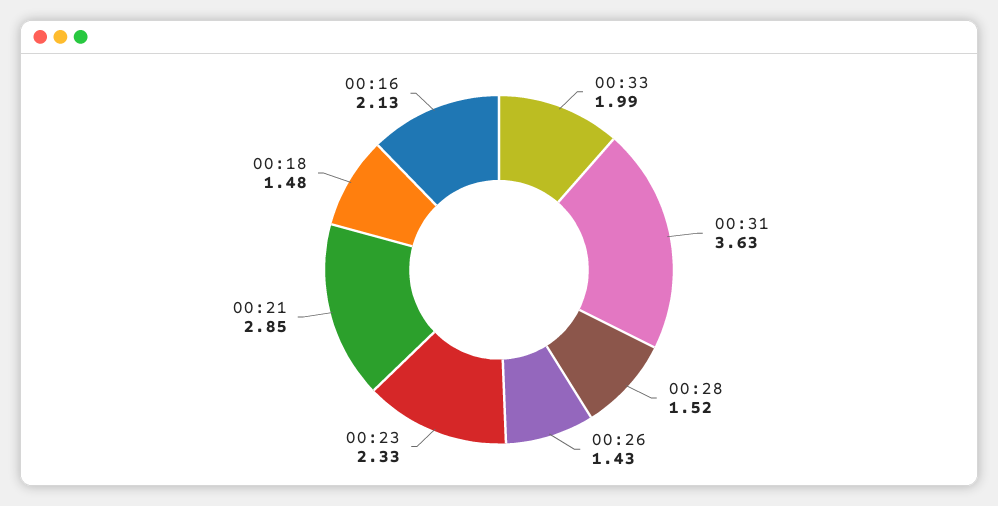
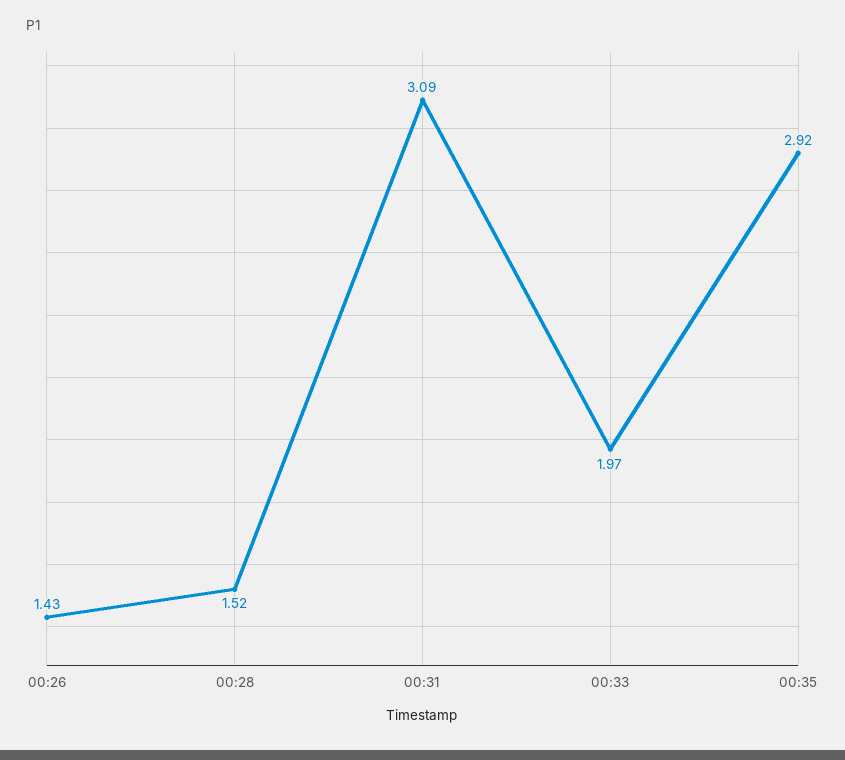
00:33: 1.99 -> 1.97
00:31: 3.63 -> 3.09
00:23: 2.33 -> none
00:21: 2.85 -> none
00:18: 1.48 -> none
00:16: 2.13 -> none
00:35: none -> 2.92

